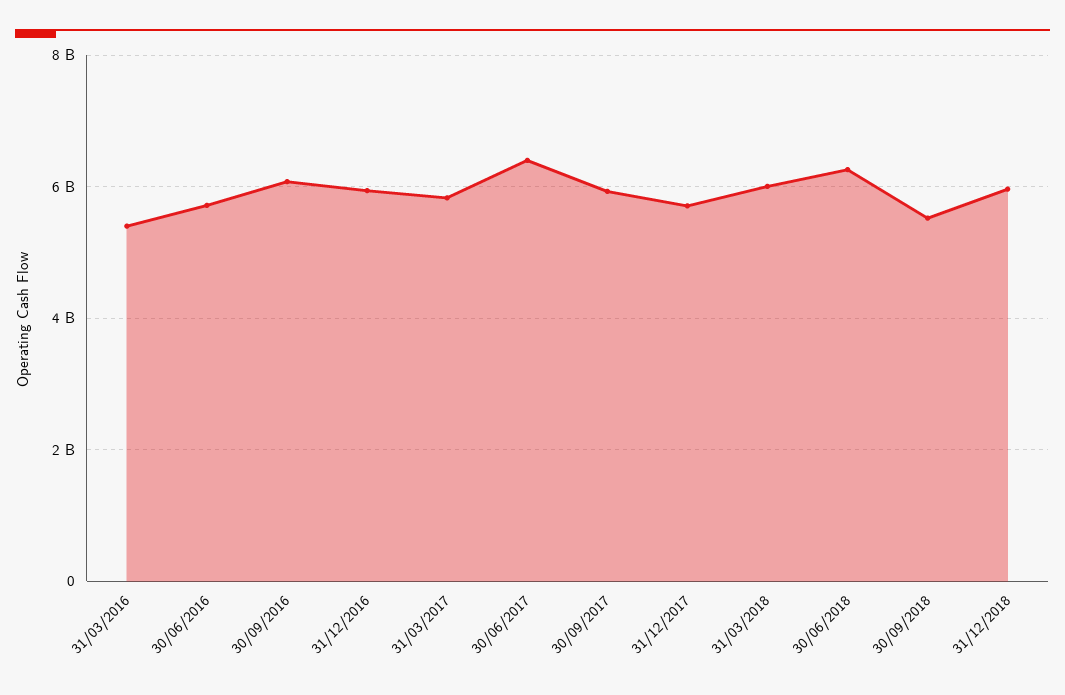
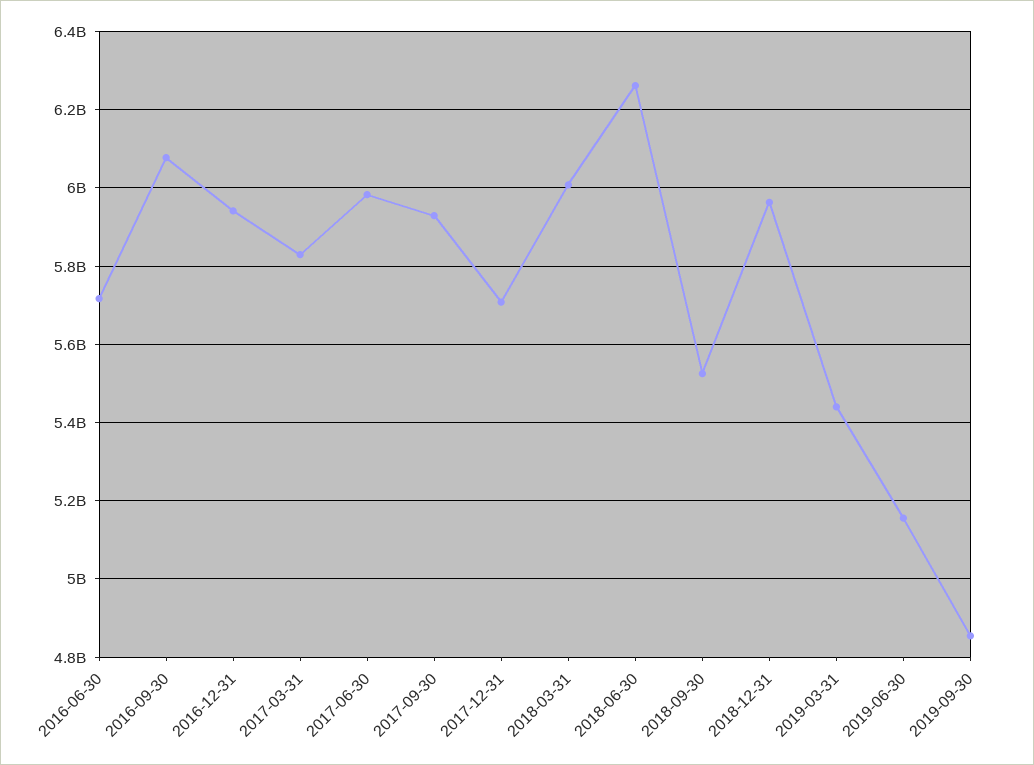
31/03/2016: 5400000000 -> none
30/06/2017: 6400000000 -> 5980000000
2019-03-31: none -> 5440000000
2019-06-30: none -> 5160000000
2019-09-30: none -> 4860000000

